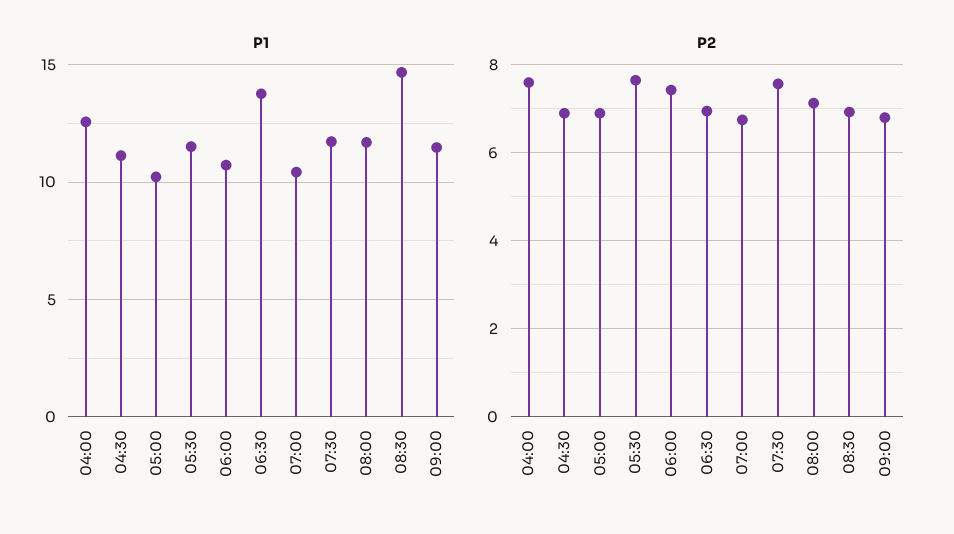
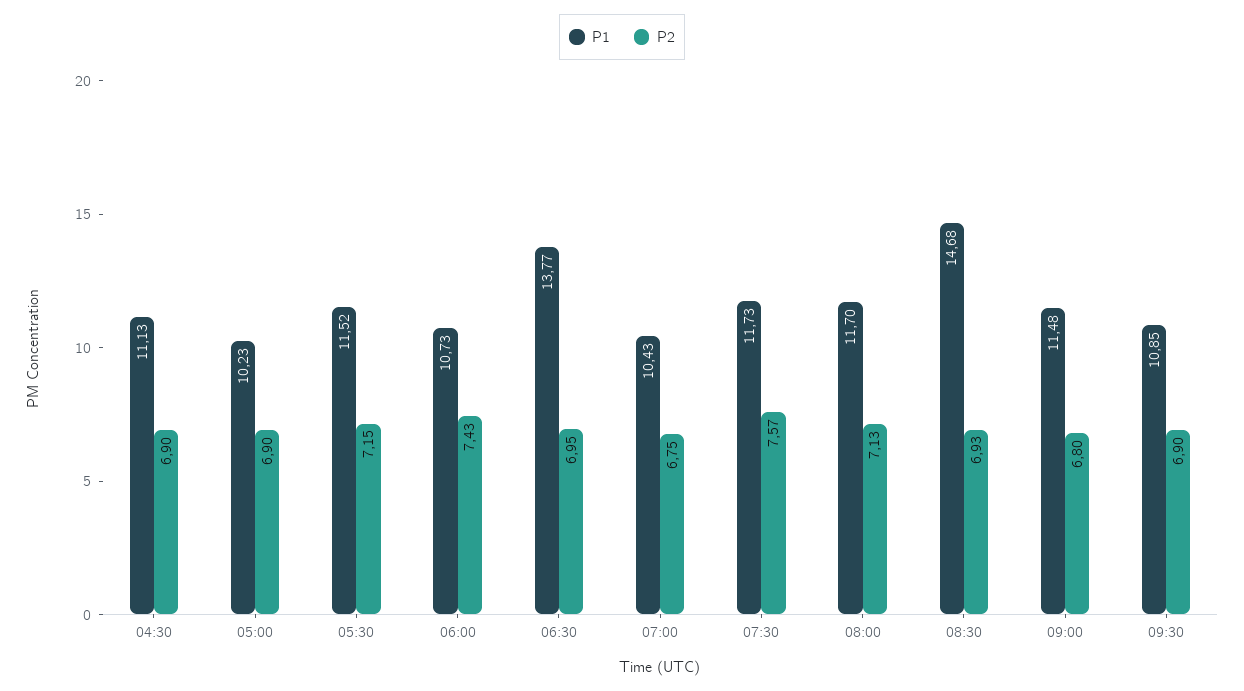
P1, 04:00: 12.5 -> none
P2, 04:00: 7.6 -> none
P2, 05:30: 7.6 -> 7.15
P1, 09:30: none -> 10.85
P2, 09:30: none -> 6.9

